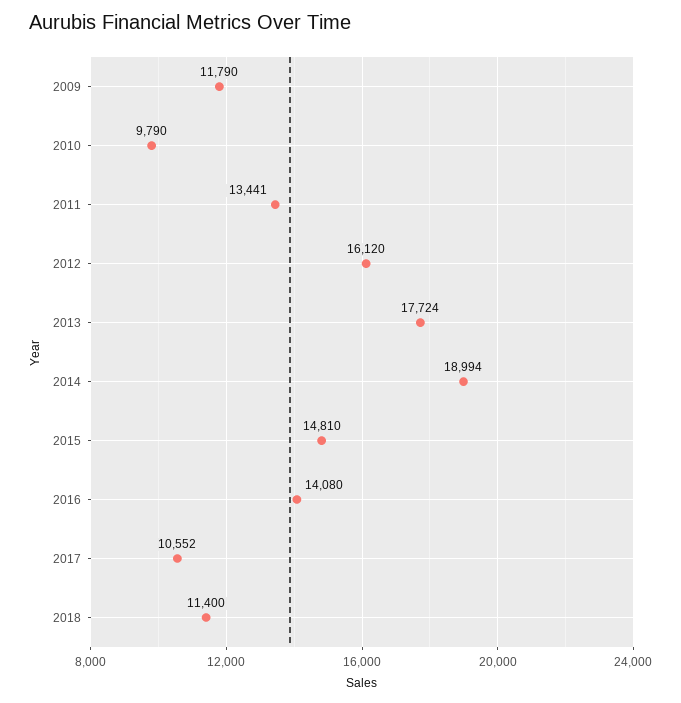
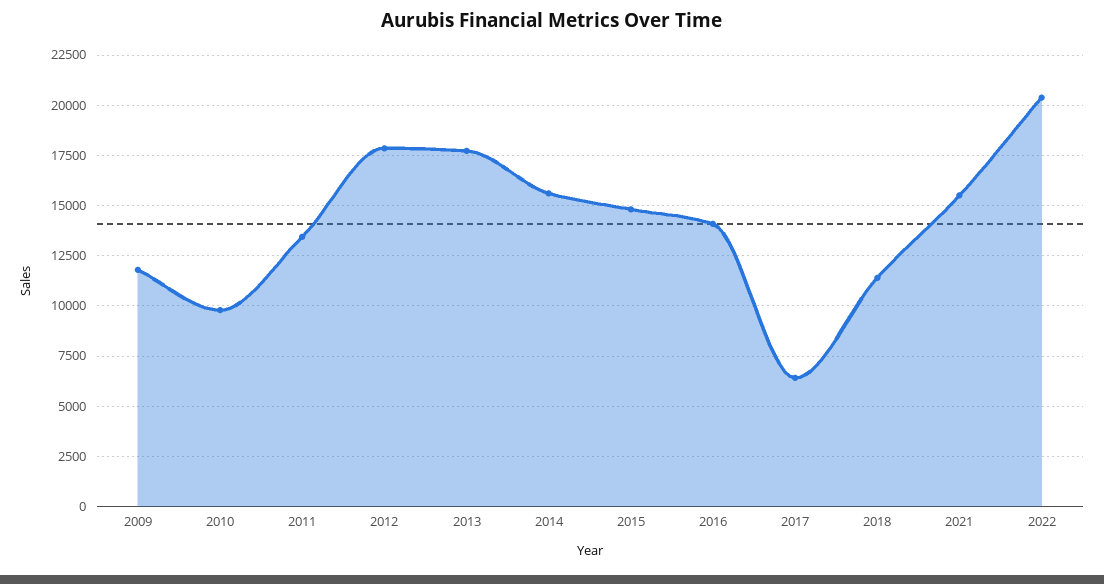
2012: 16120 -> 18000
2014: 18994 -> 15500
2017: 10552 -> 6500
2021: none -> 15500
2022: none -> 20500

